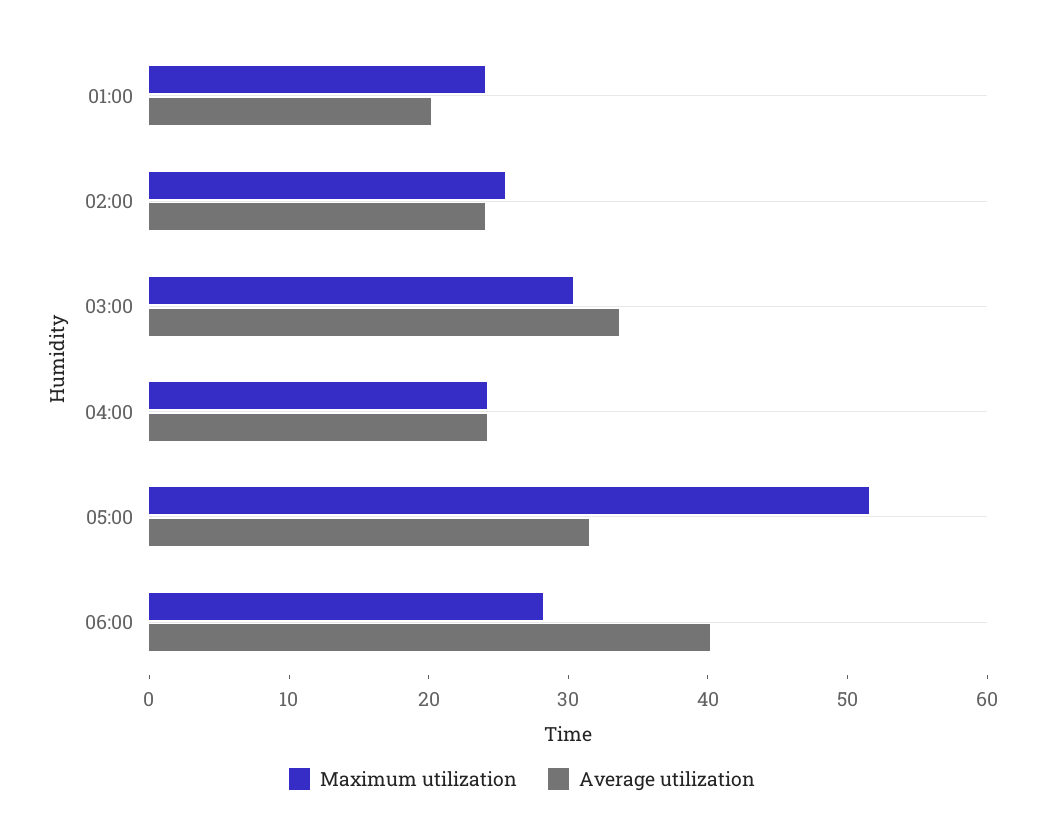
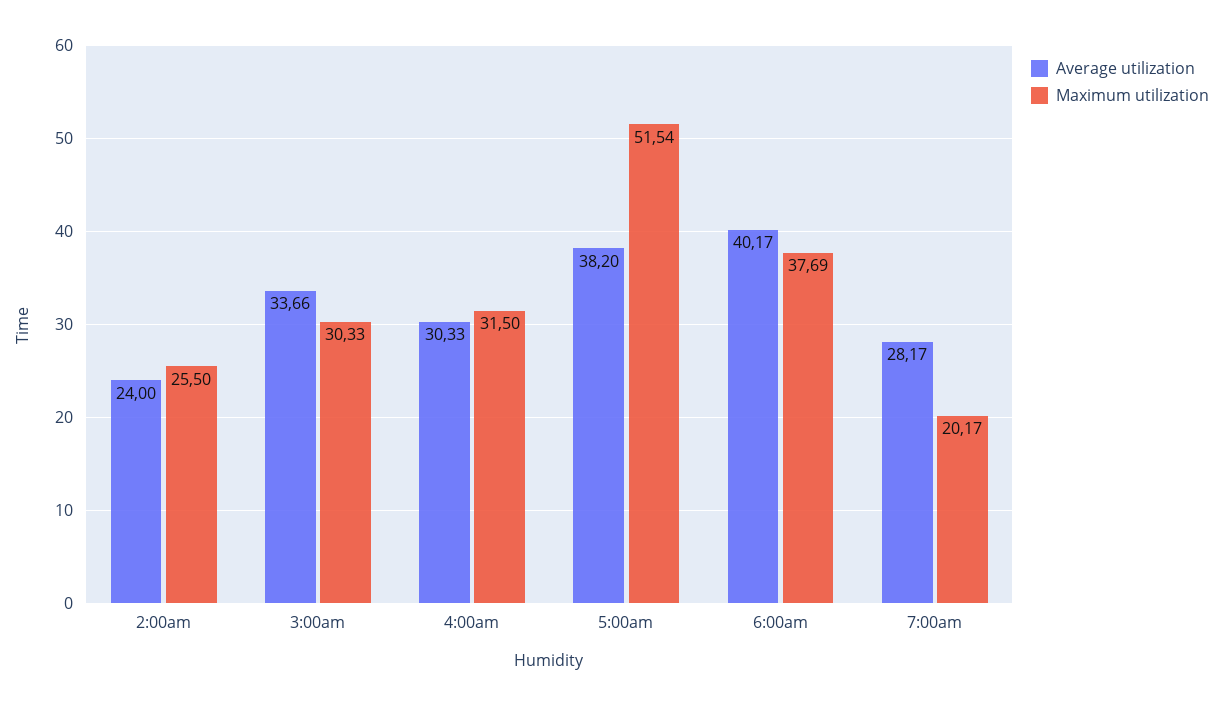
Maximum utilization, 01:00: 24 -> none
Average utilization, 01:00: 20 -> none
Maximum utilization, 04:00: 24 -> 31.5
Average utilization, 04:00: 24 -> 30.33
Average utilization, 05:00: 32 -> 38.2
Maximum utilization, 06:00: 28 -> 37.69
Average utilization, 7:00am: none -> 28.17
Maximum utilization, 7:00am: none -> 20.17

